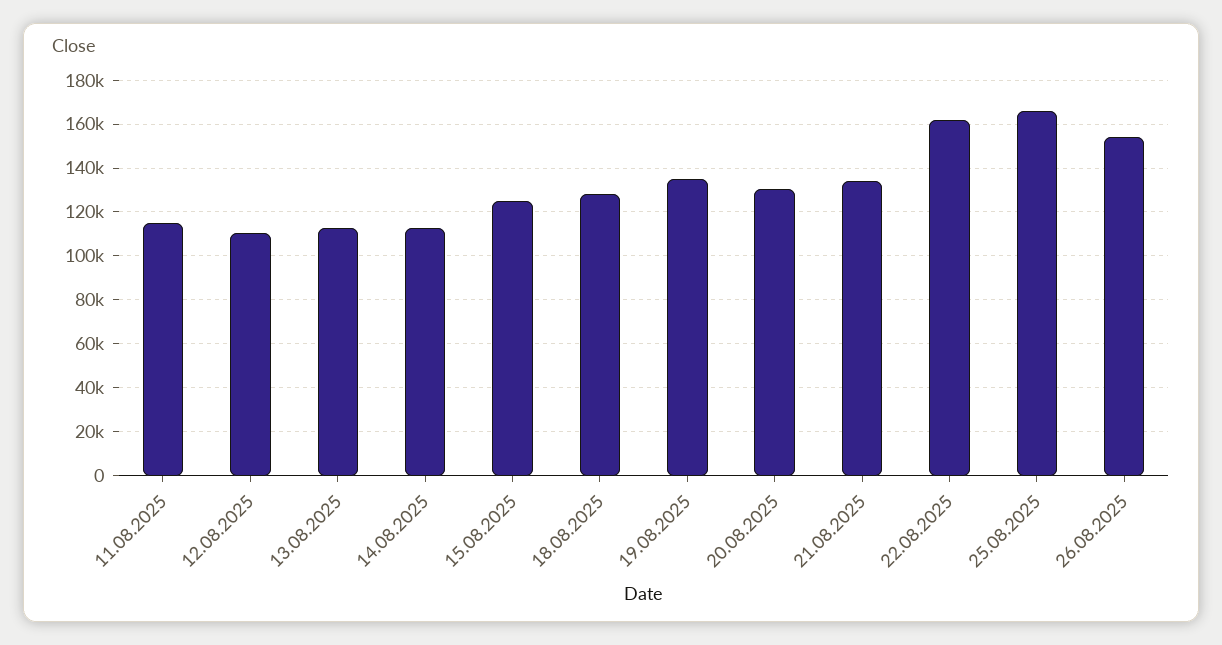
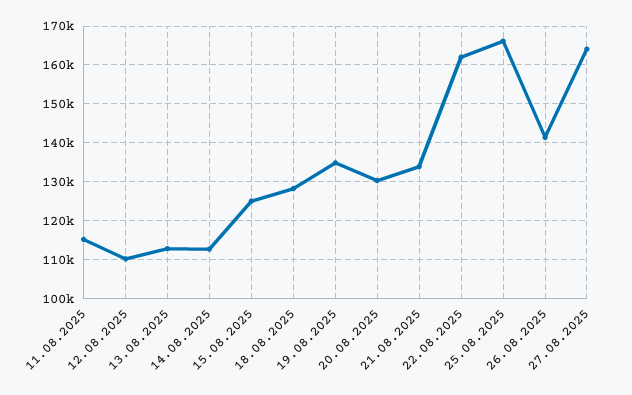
26.08.2025: 155000 -> 142000
27.08.2025: none -> 164000

